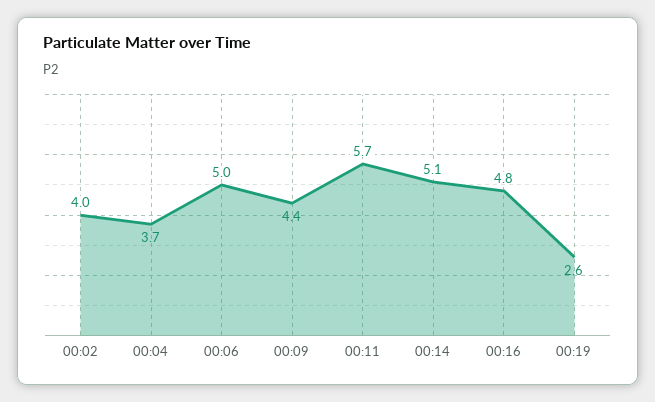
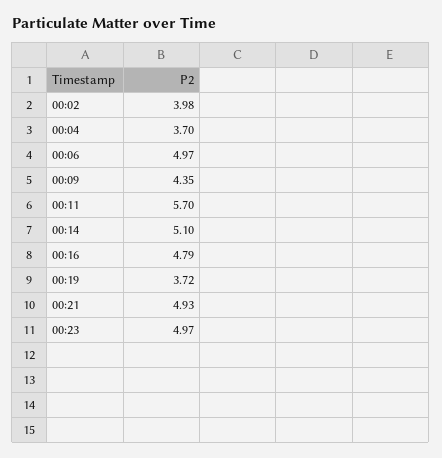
00:19: 2.6 -> 3.72
00:21: none -> 4.93
00:23: none -> 4.97

